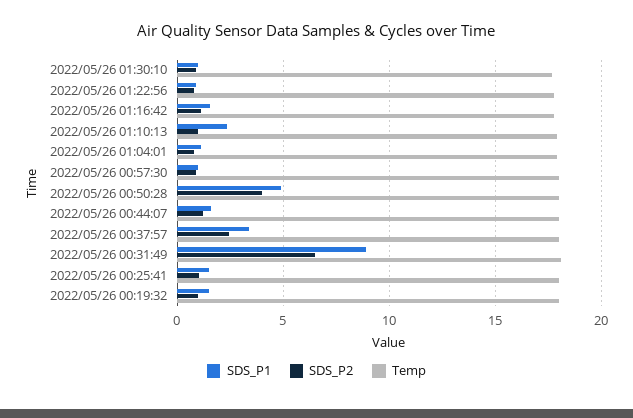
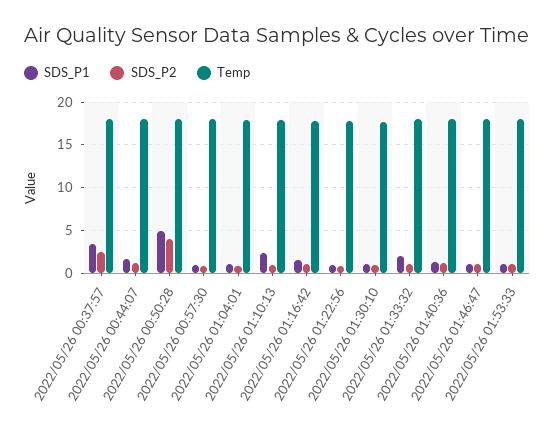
SDS_P1, 2022/05/26 00:31:49: 9 -> none
SDS_P2, 2022/05/26 00:31:49: 6.5 -> none
Temp, 2022/05/26 00:31:49: 18 -> none
SDS_P1, 2022/05/26 00:25:41: 1.5 -> none
SDS_P2, 2022/05/26 00:25:41: 1 -> none
Temp, 2022/05/26 00:25:41: 18 -> none
SDS_P1, 2022/05/26 00:19:32: 1.5 -> none
SDS_P2, 2022/05/26 00:19:32: 1 -> none
Temp, 2022/05/26 00:19:32: 18 -> none
SDS_P1, 2022/05/26 01:33:32: none -> 2
SDS_P2, 2022/05/26 01:33:32: none -> 1
Temp, 2022/05/26 01:33:32: none -> 18
SDS_P1, 2022/05/26 01:40:36: none -> 1
SDS_P2, 2022/05/26 01:40:36: none -> 1
Temp, 2022/05/26 01:40:36: none -> 18
SDS_P1, 2022/05/26 01:46:47: none -> 1
SDS_P2, 2022/05/26 01:46:47: none -> 1
Temp, 2022/05/26 01:46:47: none -> 18
SDS_P1, 2022/05/26 01:53:33: none -> 1
SDS_P2, 2022/05/26 01:53:33: none -> 1
Temp, 2022/05/26 01:53:33: none -> 18

